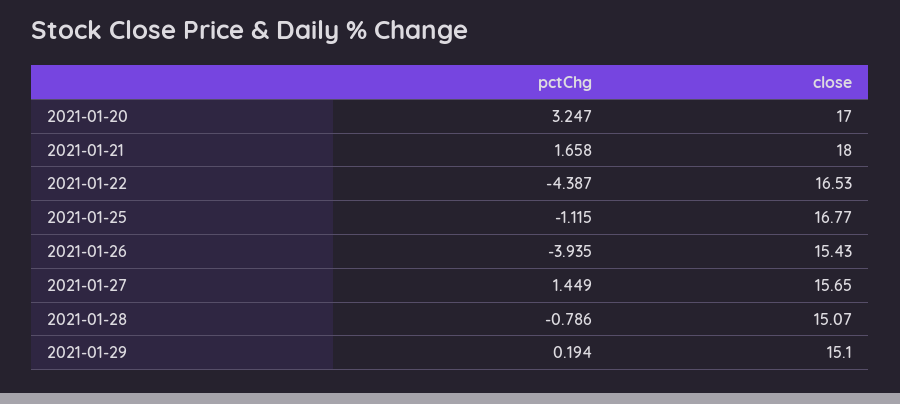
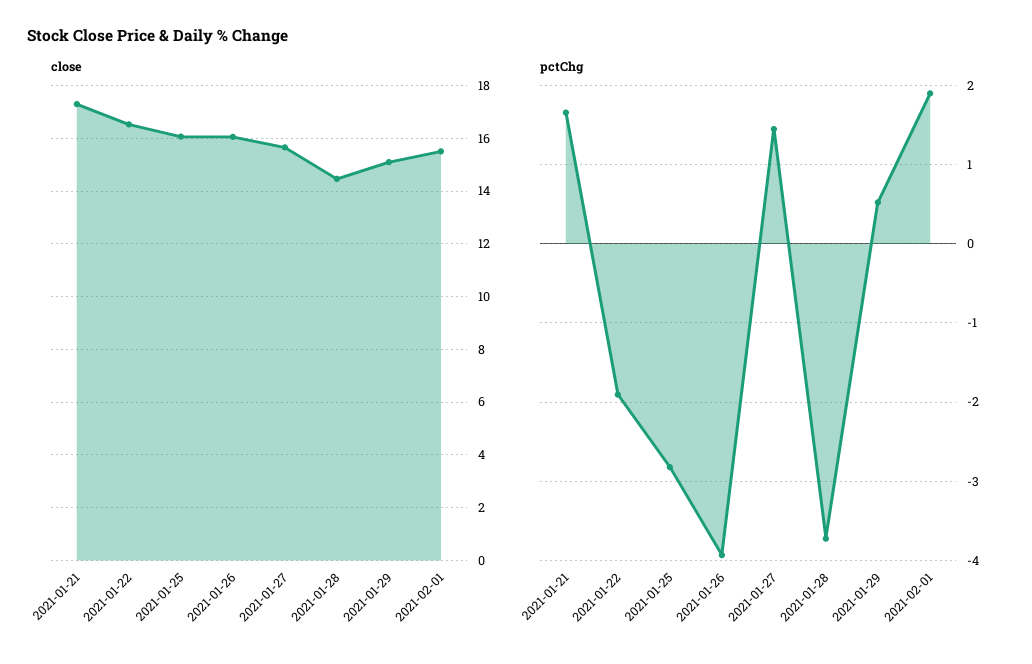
pctChg, 2021-01-20: 3.247 -> none
close, 2021-01-20: 17 -> none
close, 2021-01-21: 18 -> 17.25
pctChg, 2021-01-22: -4.387 -> -1.9
pctChg, 2021-01-25: -1.115 -> -2.8
close, 2021-01-25: 16.77 -> 16
close, 2021-01-26: 15.43 -> 16
pctChg, 2021-01-28: -0.786 -> -3.7
close, 2021-01-28: 15.07 -> 14.5
pctChg, 2021-01-29: 0.194 -> 0.5
close, 2021-02-01: none -> 15.5
pctChg, 2021-02-01: none -> 1.9

